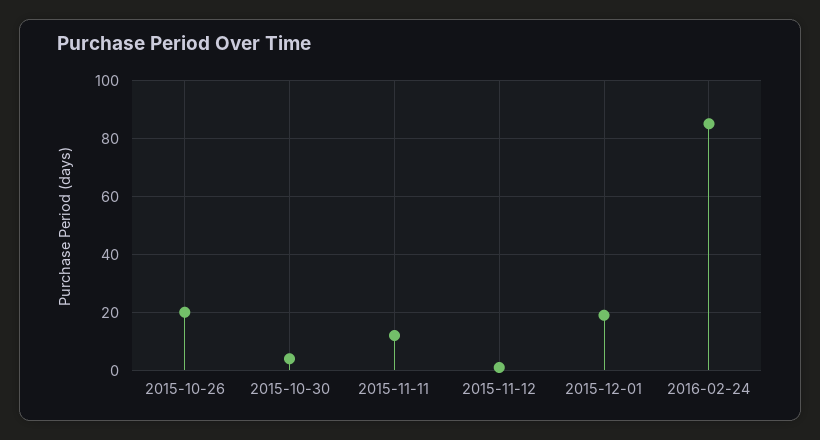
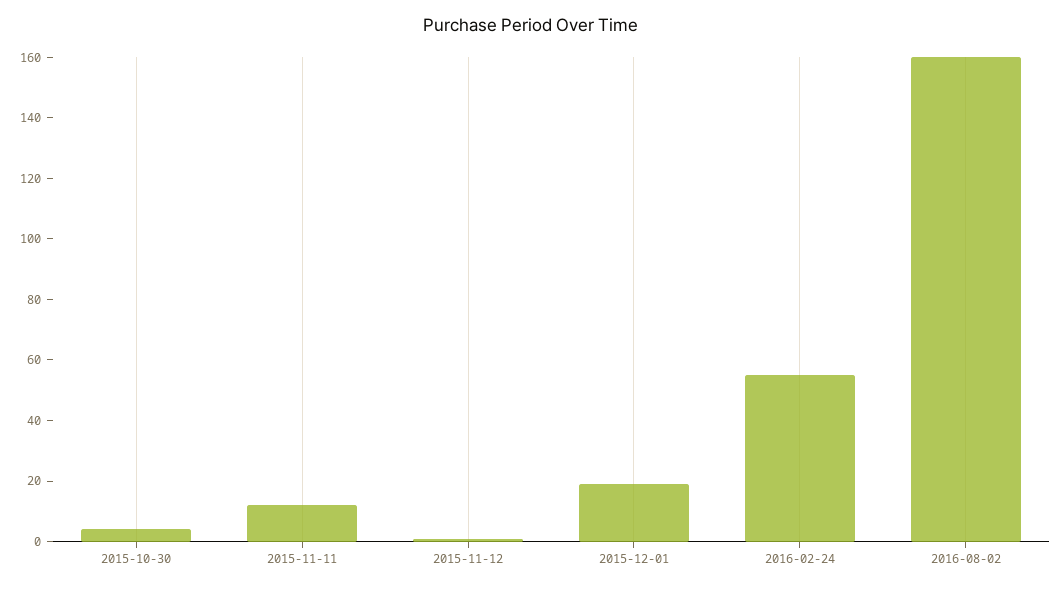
2015-10-26: 20 -> none
2016-02-24: 85 -> 55
2016-08-02: none -> 160

